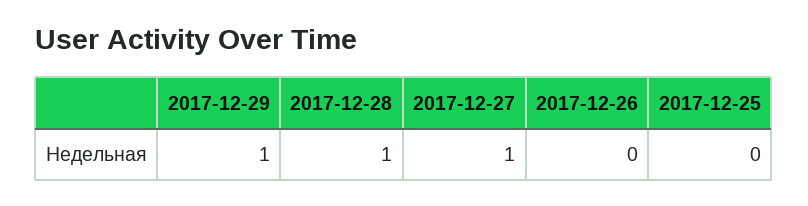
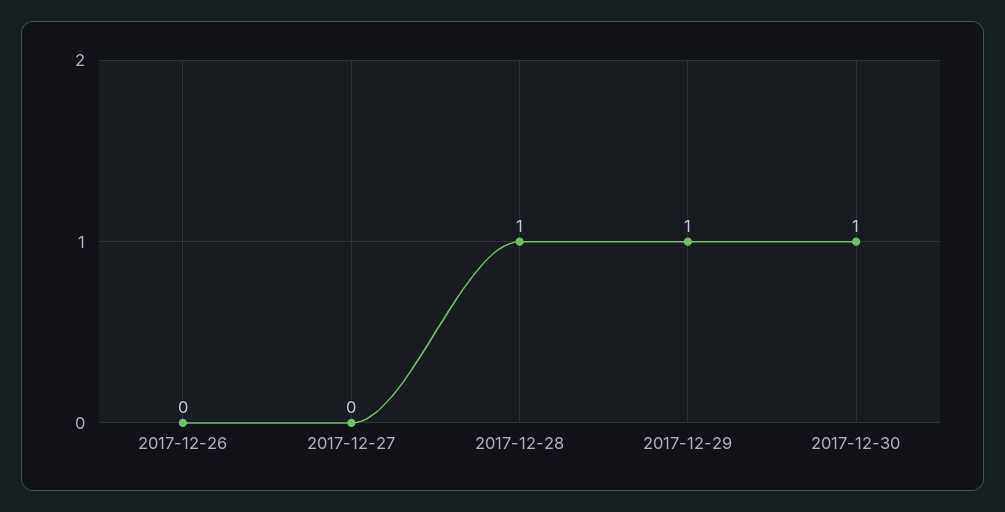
2017-12-27: 1 -> 0
2017-12-25: 0 -> none
2017-12-30: none -> 1

